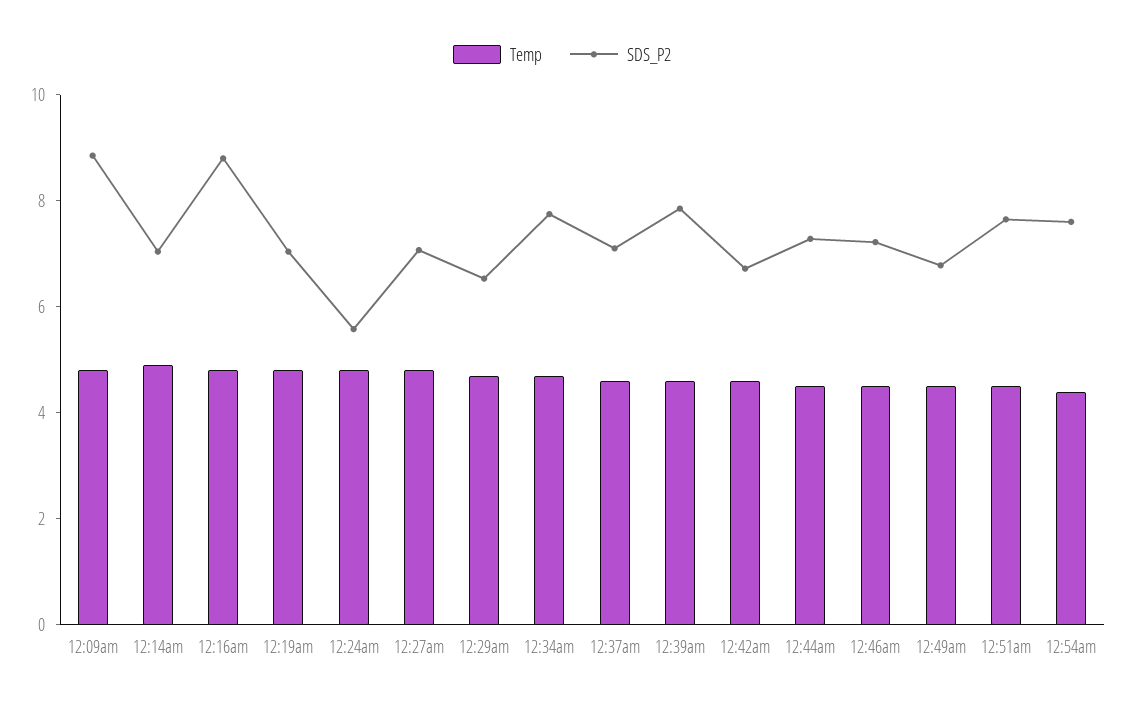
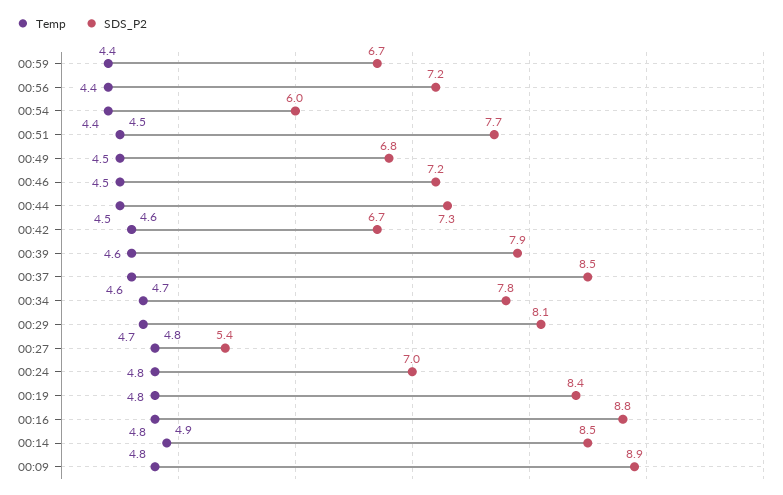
SDS_P2, 12:14am: 7 -> 8.5
SDS_P2, 12:19am: 7 -> 8.4
SDS_P2, 12:24am: 5.5 -> 7
SDS_P2, 12:27am: 7 -> 5.4
SDS_P2, 12:29am: 6.5 -> 8.1
SDS_P2, 12:37am: 7 -> 8.5
SDS_P2, 12:54am: 7.5 -> 6
Temp, 00:59: none -> 4.4
SDS_P2, 00:59: none -> 6.7
Temp, 00:56: none -> 4.4
SDS_P2, 00:56: none -> 7.2

